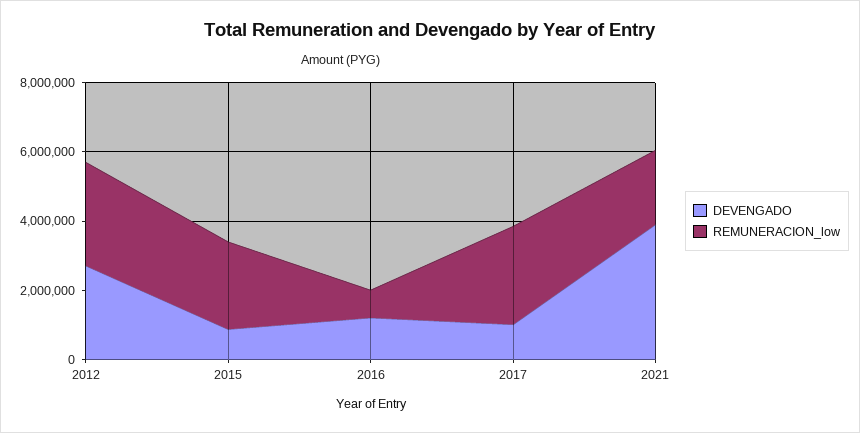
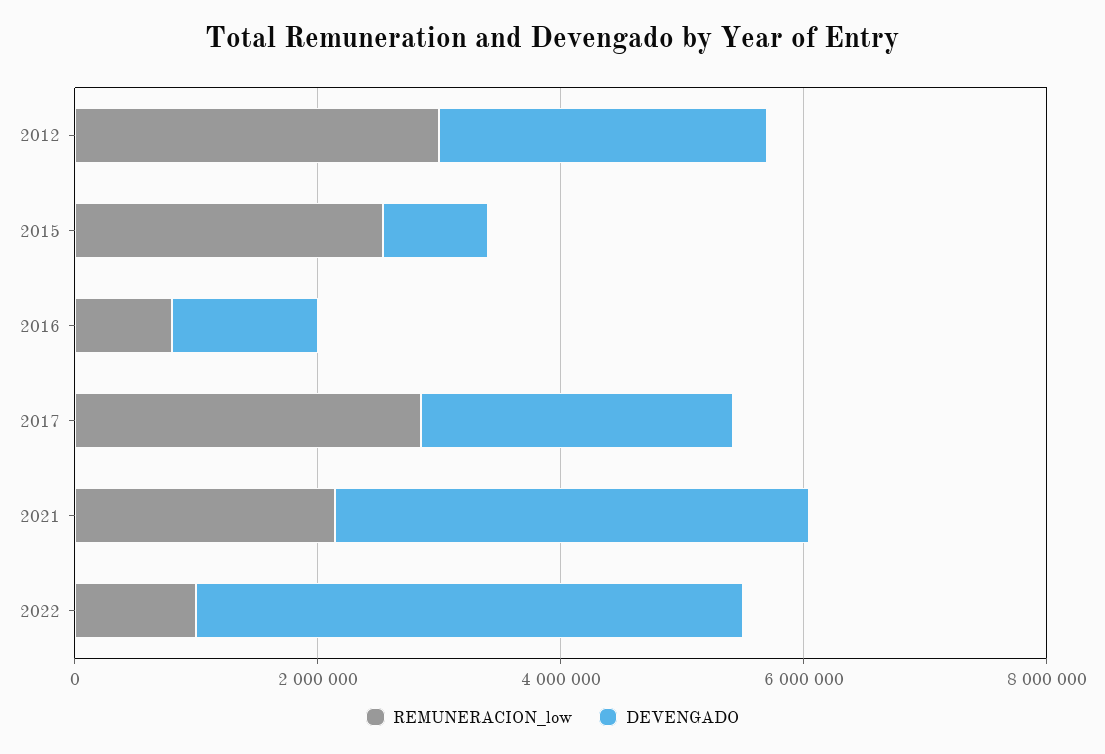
DEVENGADO, 2017: 1000000 -> 2500000
REMUNERACION_low, 2022: none -> 1000000
DEVENGADO, 2022: none -> 4500000

